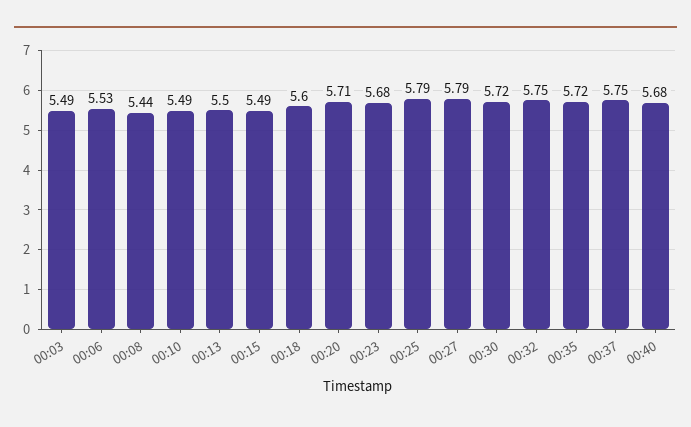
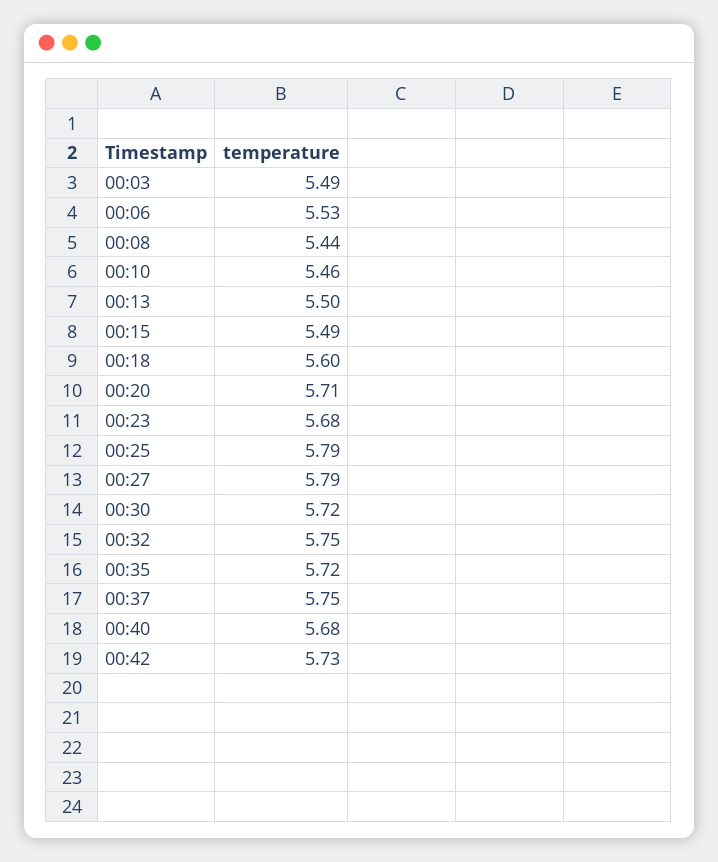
00:10: 5.49 -> 5.46
00:42: none -> 5.73

